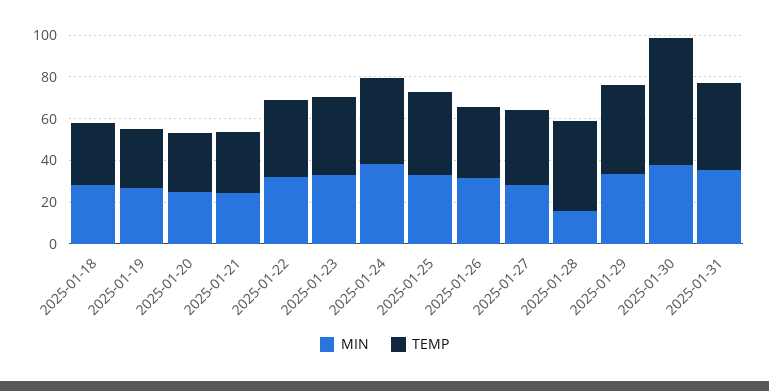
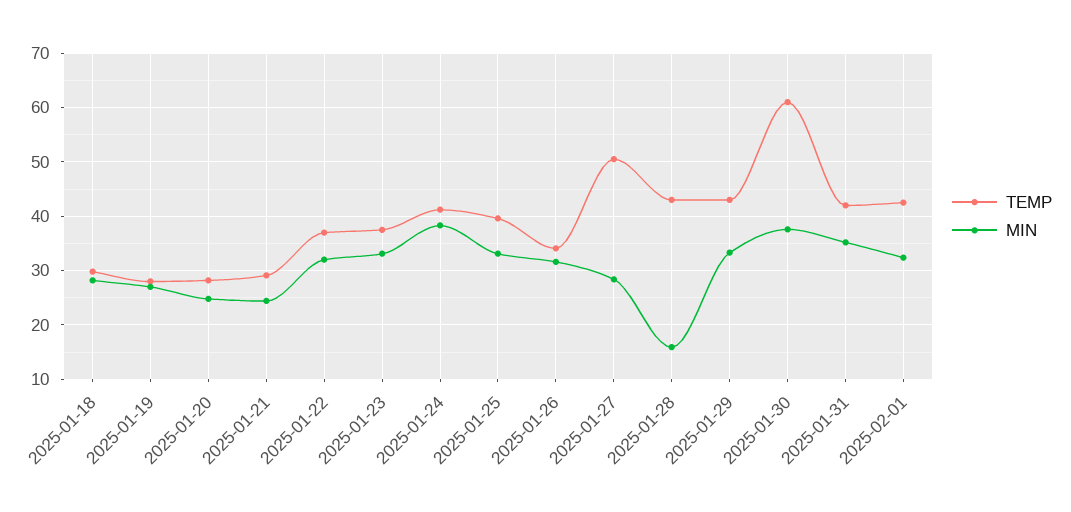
TEMP, 2025-01-27: 35 -> 50
TEMP, 2025-02-01: none -> 42
MIN, 2025-02-01: none -> 32

